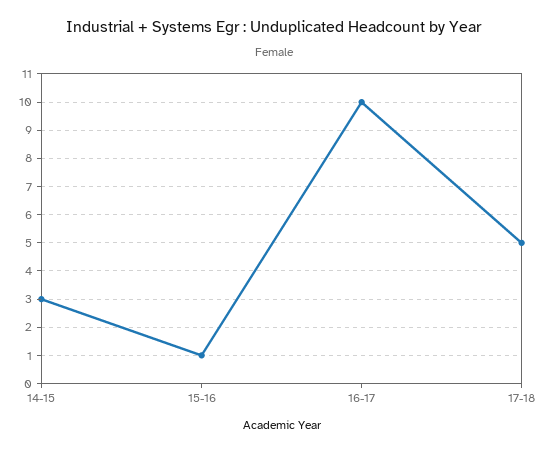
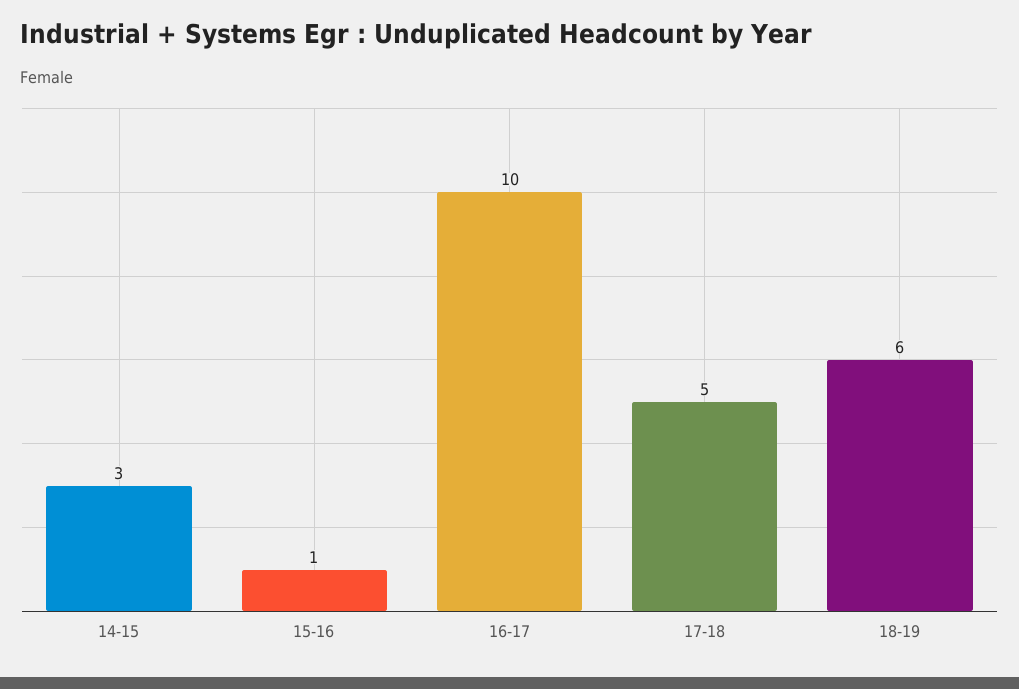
18-19: none -> 6

